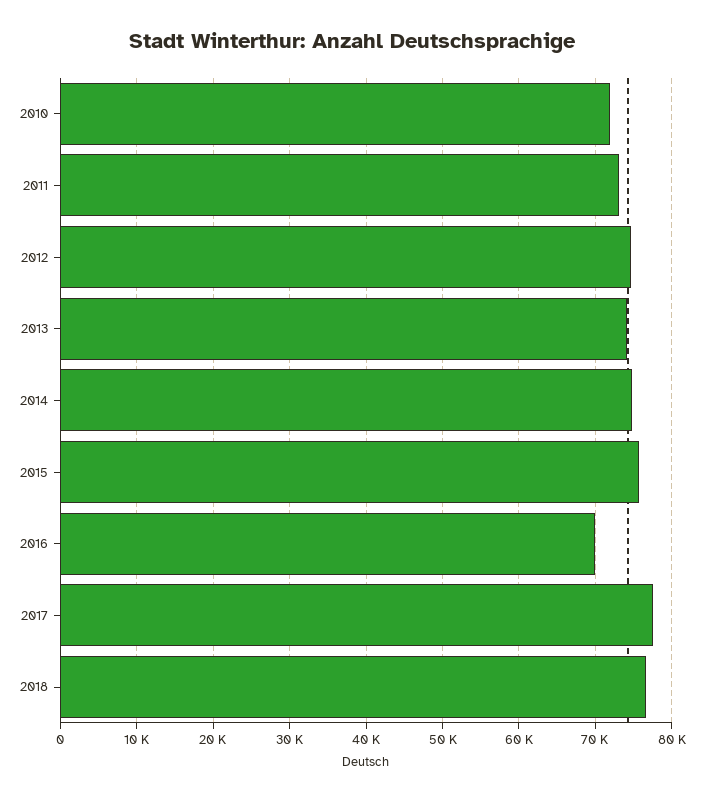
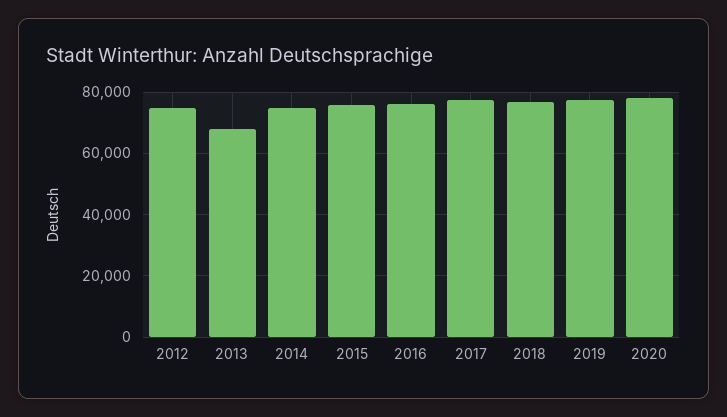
2010: 72000 -> none
2011: 73000 -> none
2013: 74000 -> 68000
2016: 70000 -> 76000
2019: none -> 78000
2020: none -> 78000

